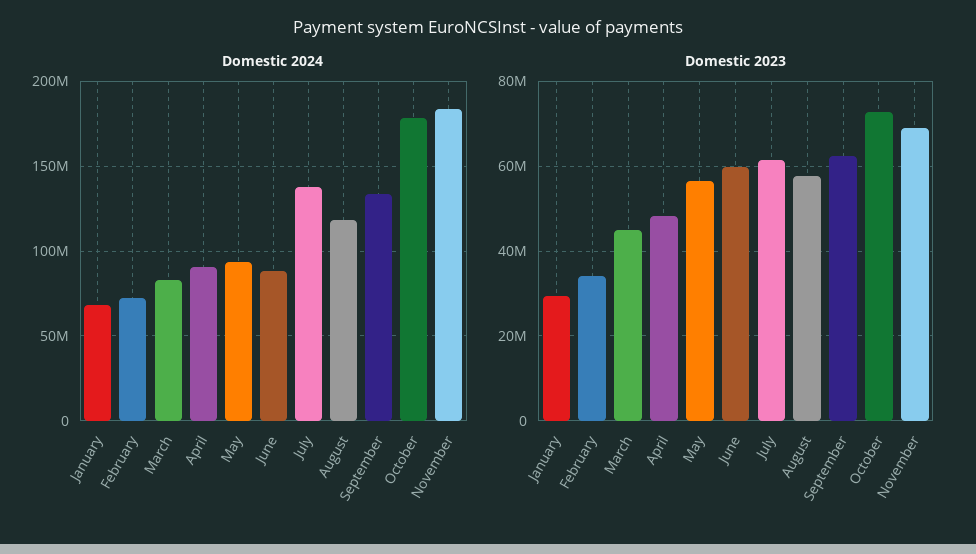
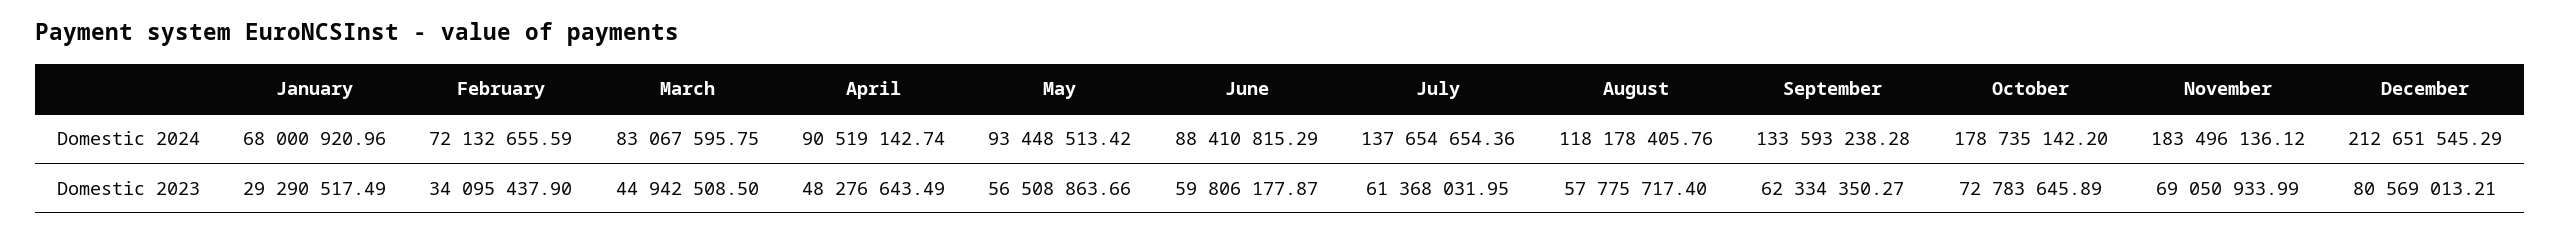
Domestic 2024, December: none -> 212651545.29
Domestic 2023, December: none -> 80569013.21

